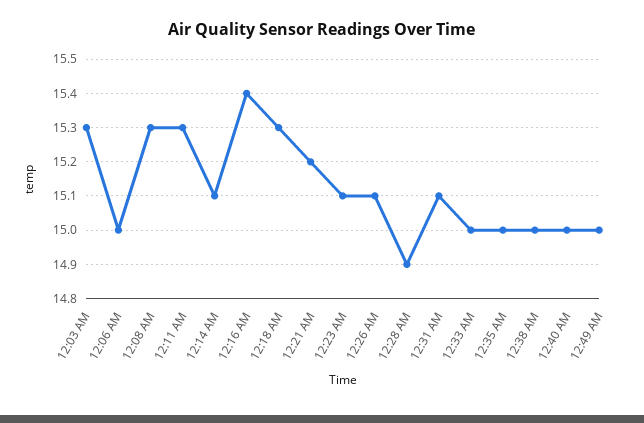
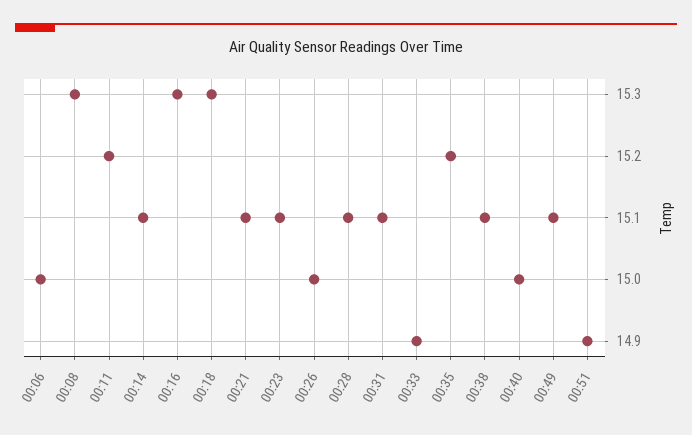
12:03 AM: 15.3 -> none
12:11 AM: 15.3 -> 15.2
12:16 AM: 15.4 -> 15.3
12:21 AM: 15.2 -> 15.1
12:26 AM: 15.1 -> 15
12:28 AM: 14.9 -> 15.1
12:33 AM: 15 -> 14.9
12:35 AM: 15 -> 15.2
12:38 AM: 15 -> 15.1
12:49 AM: 15 -> 15.1
00:51: none -> 14.9

